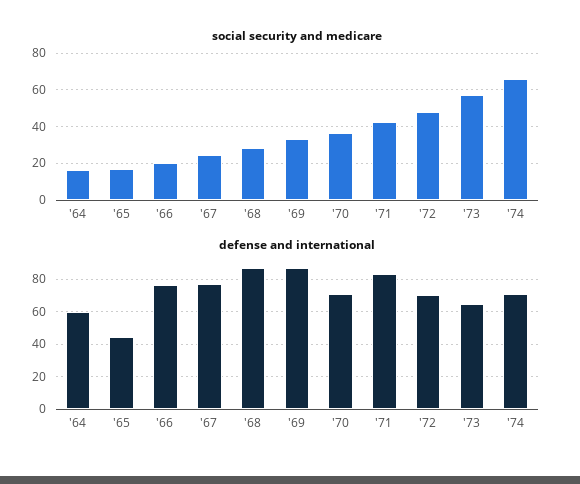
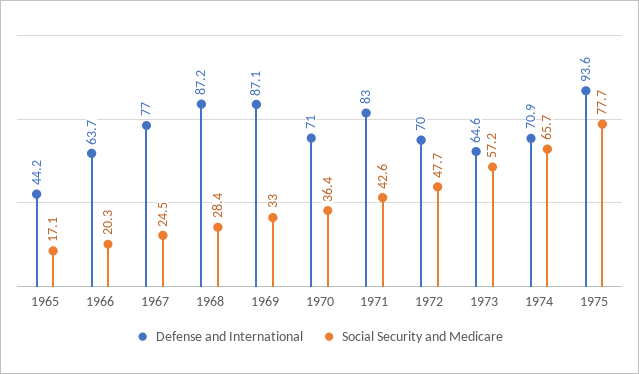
social security and medicare, '64: 15 -> none
defense and international, '64: 60 -> none
defense and international, '66: 75 -> 63.7
defense and international, 1975: none -> 93.6
social security and medicare, 1975: none -> 77.7

